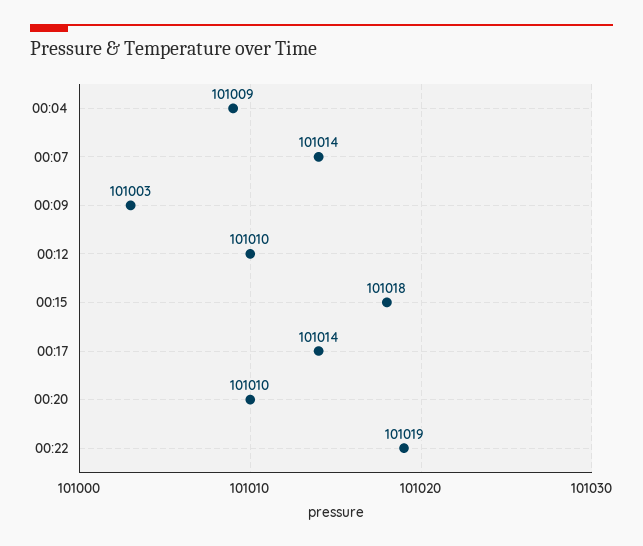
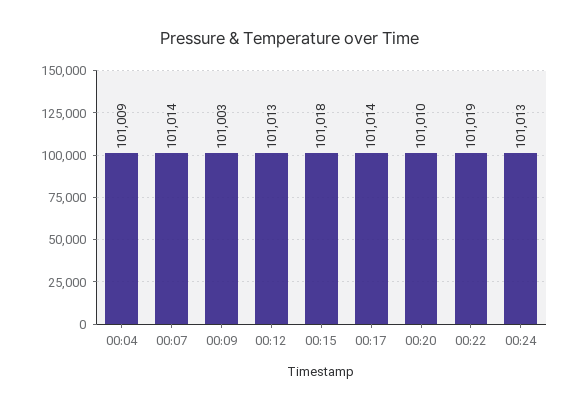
00:12: 101010 -> 101013
00:24: none -> 101013

